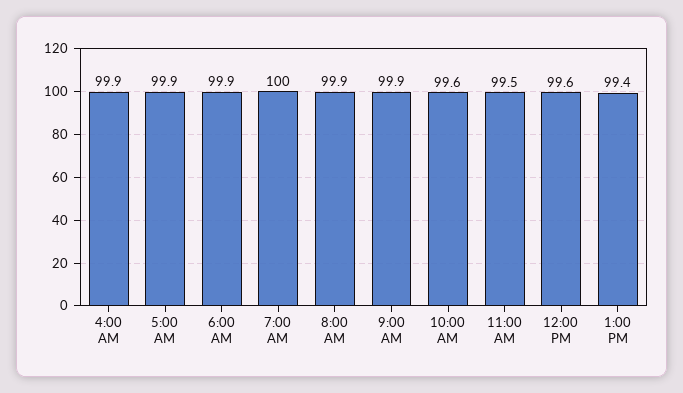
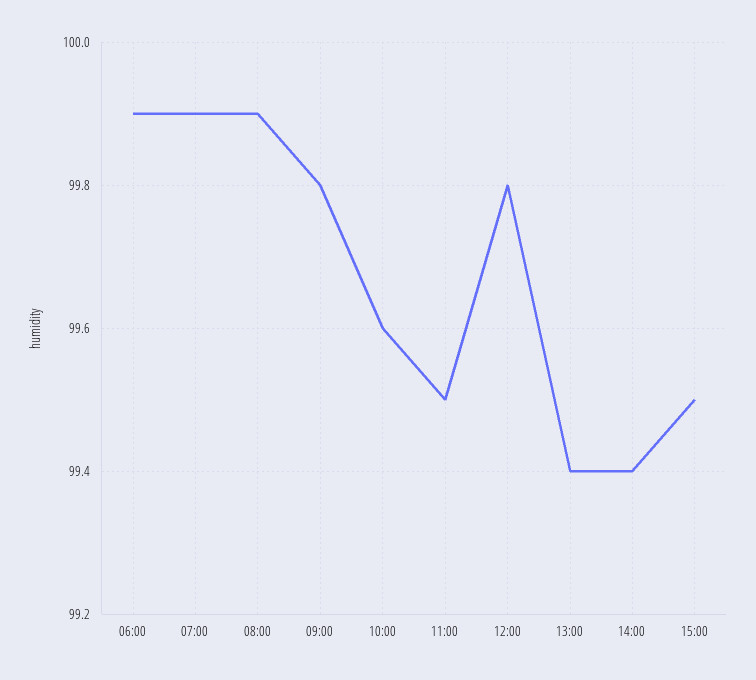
4:00 AM: 99.9 -> none
5:00 AM: 99.9 -> none
7:00 AM: 100 -> 99.9
9:00 AM: 99.9 -> 99.8
12:00 PM: 99.6 -> 99.8
14:00: none -> 99.4
15:00: none -> 99.5

